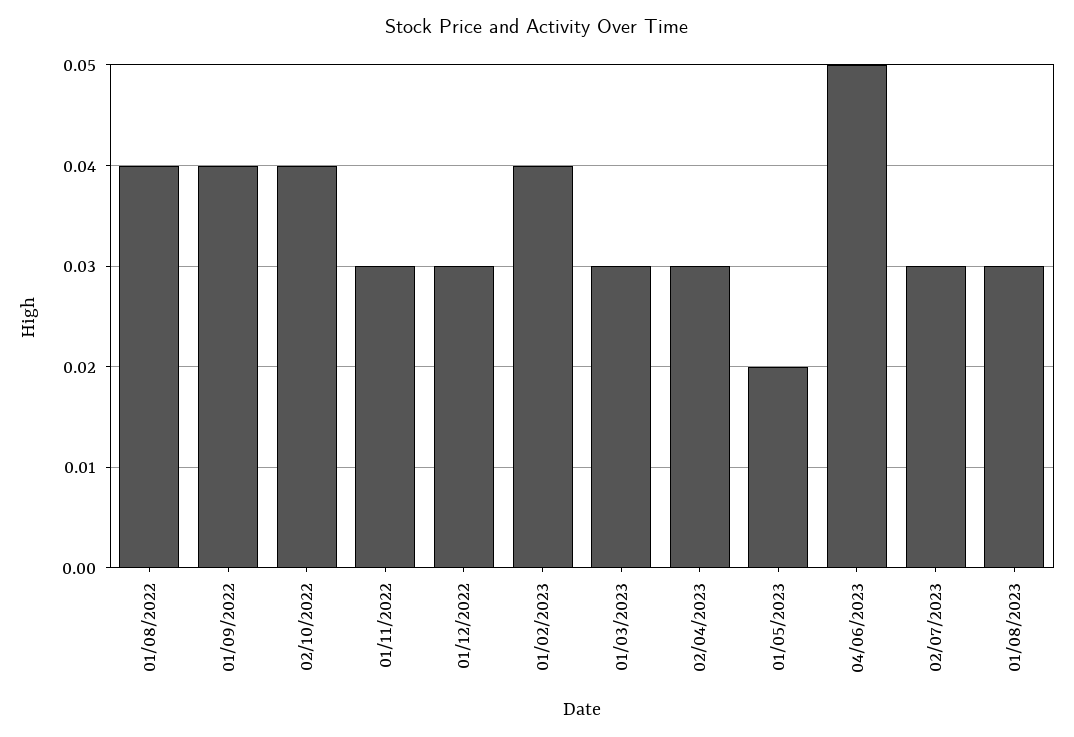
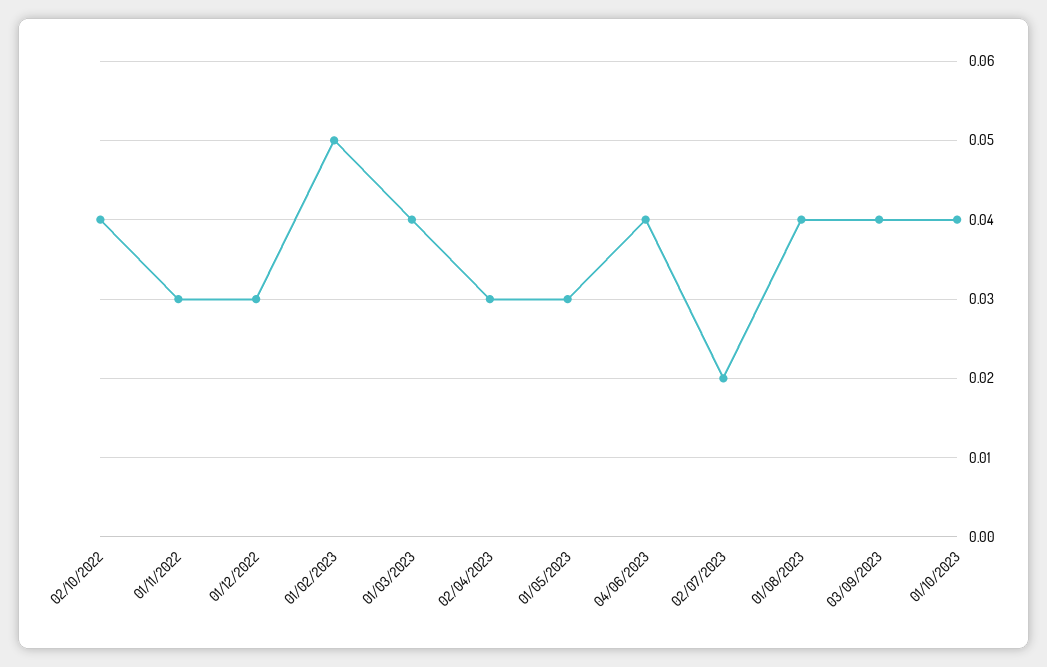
01/08/2022: 0.04 -> none
01/09/2022: 0.04 -> none
01/02/2023: 0.04 -> 0.05
01/03/2023: 0.03 -> 0.04
01/05/2023: 0.02 -> 0.03
04/06/2023: 0.05 -> 0.04
02/07/2023: 0.03 -> 0.02
01/08/2023: 0.03 -> 0.04
03/09/2023: none -> 0.04
01/10/2023: none -> 0.04

